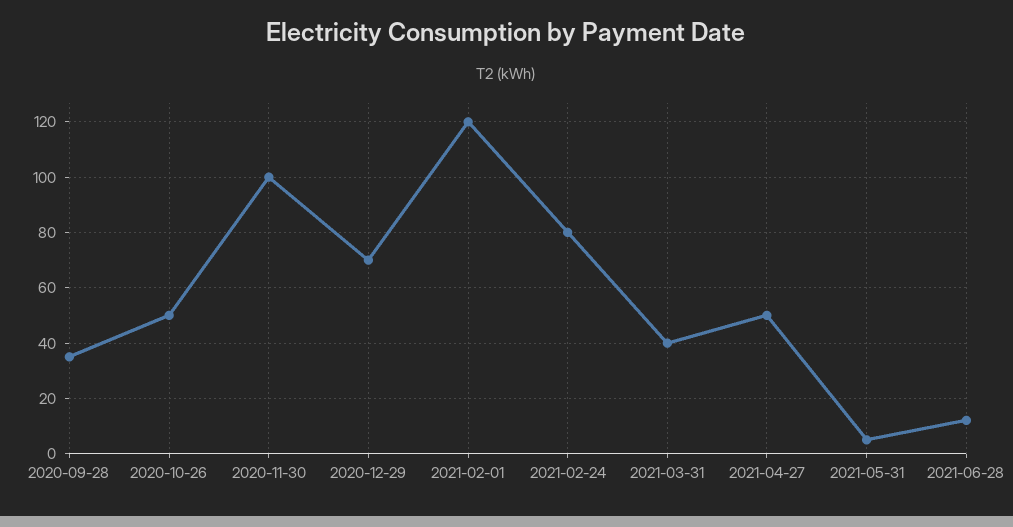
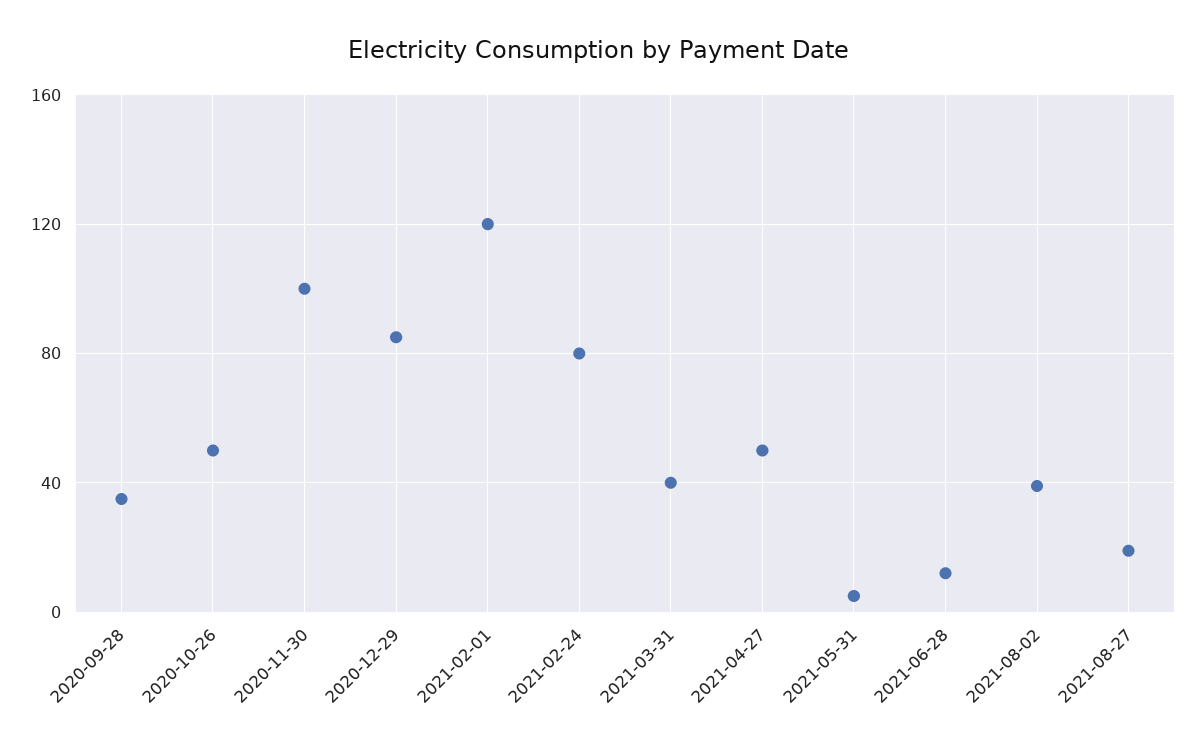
2020-12-29: 70 -> 85
2021-08-02: none -> 40
2021-08-27: none -> 20

